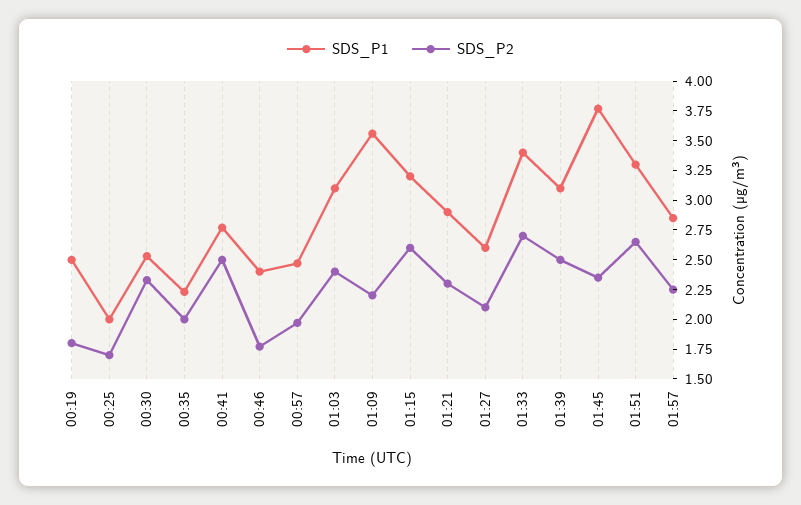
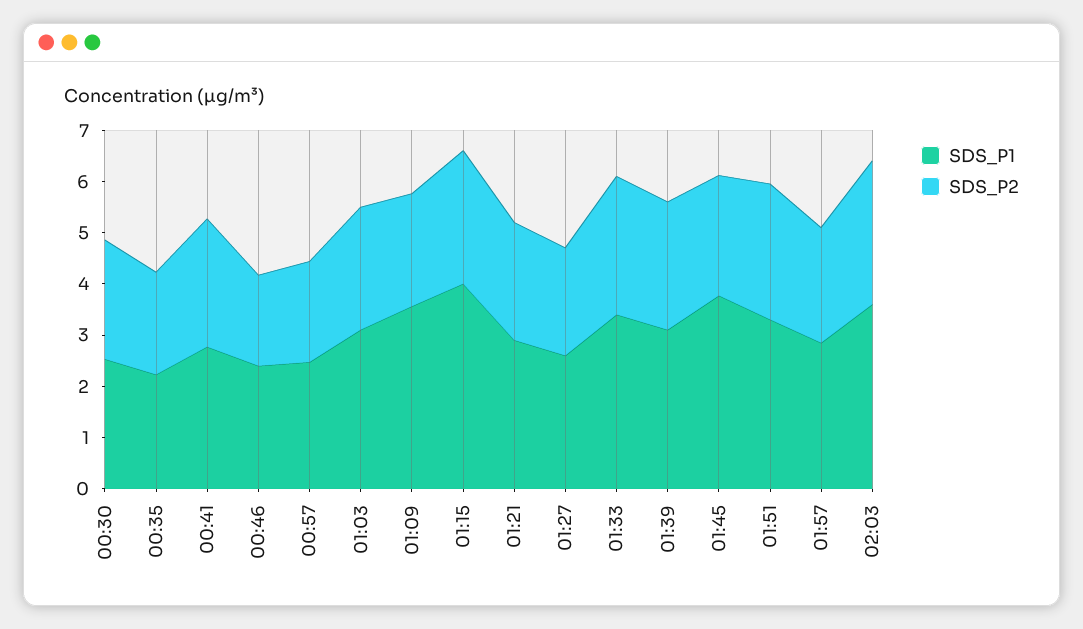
SDS_P1, 00:19: 2.5 -> none
SDS_P2, 00:19: 1.75 -> none
SDS_P1, 00:25: 2 -> none
SDS_P2, 00:25: 1.75 -> none
SDS_P1, 01:15: 3.25 -> 4
SDS_P1, 02:03: none -> 3.6
SDS_P2, 02:03: none -> 2.8

